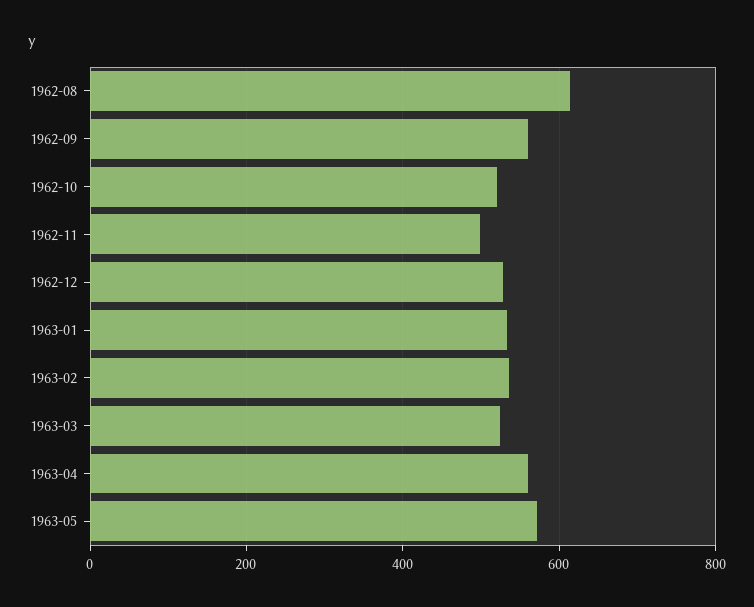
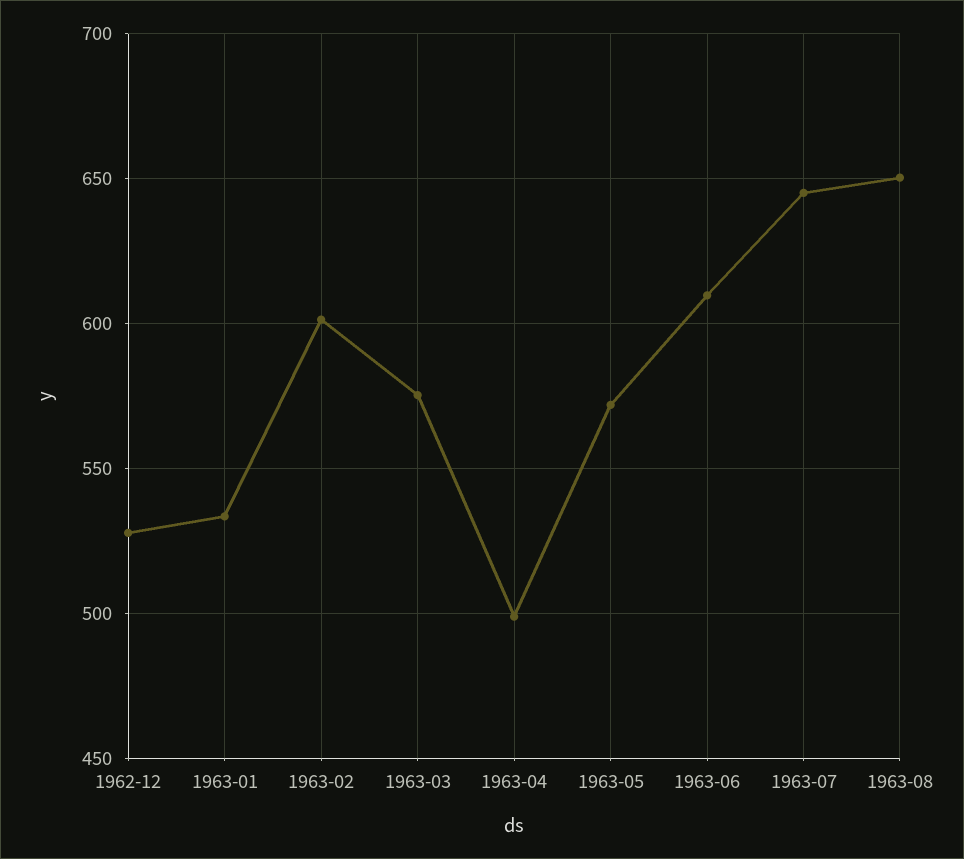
1962-08: 620 -> none
1962-09: 560 -> none
1962-10: 520 -> none
1962-11: 500 -> none
1963-02: 540 -> 600
1963-03: 520 -> 575
1963-04: 560 -> 500
1963-06: none -> 610
1963-07: none -> 645
1963-08: none -> 650

